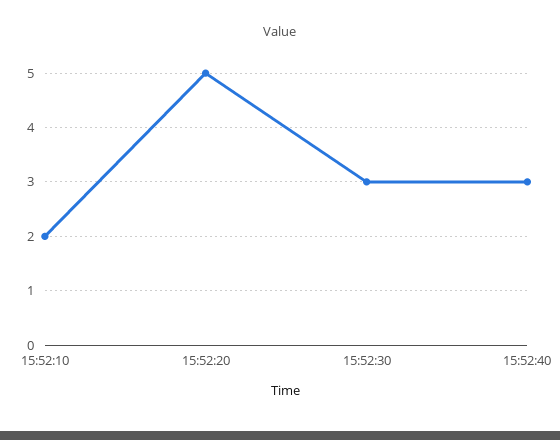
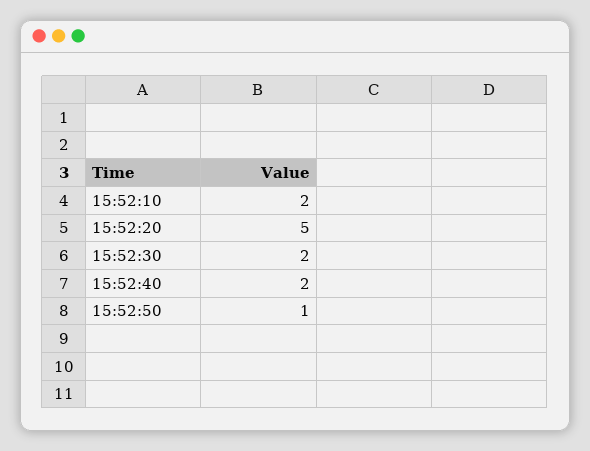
15:52:30: 3 -> 2
15:52:40: 3 -> 2
15:52:50: none -> 1

